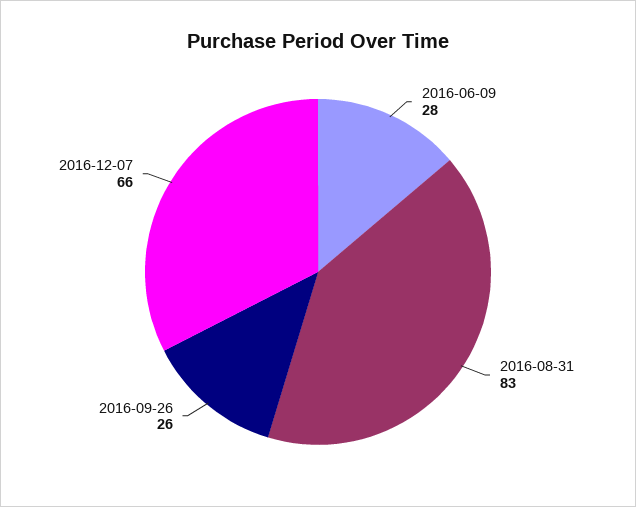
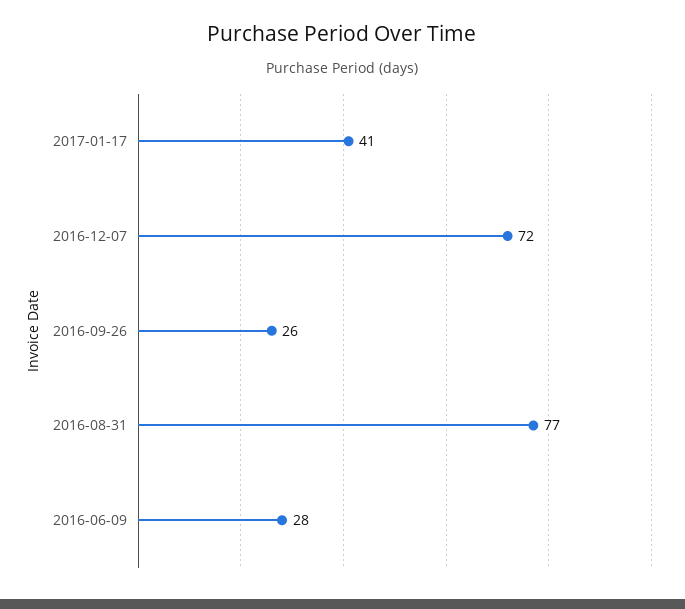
2016-08-31: 83 -> 77
2016-12-07: 66 -> 72
2017-01-17: none -> 41

